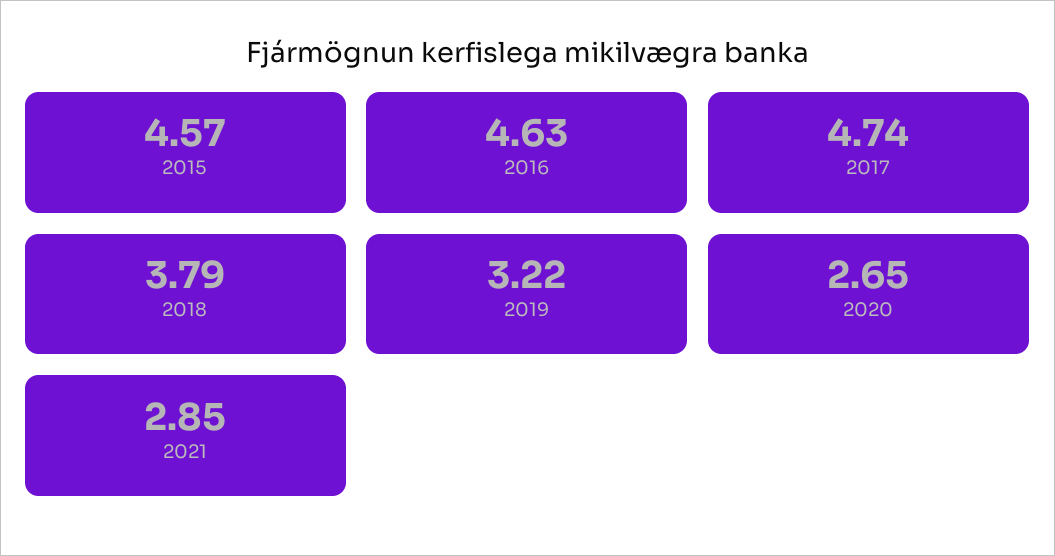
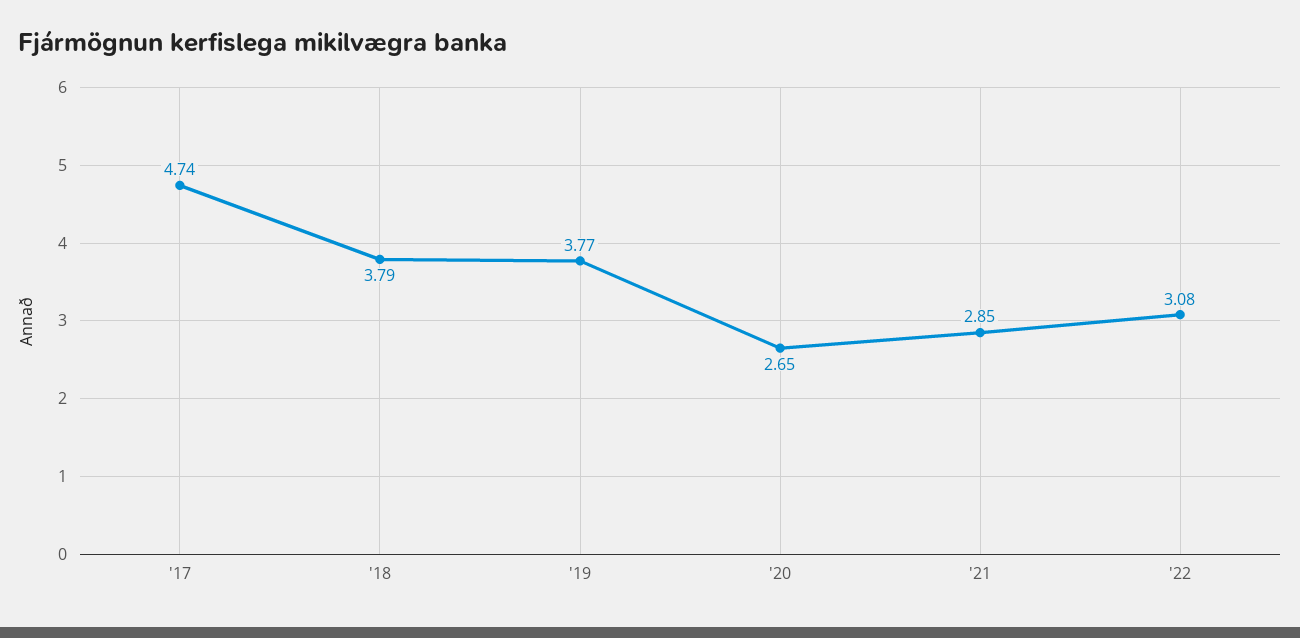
2015: 4.57 -> none
2016: 4.63 -> none
2019: 3.22 -> 3.77
'22: none -> 3.08

